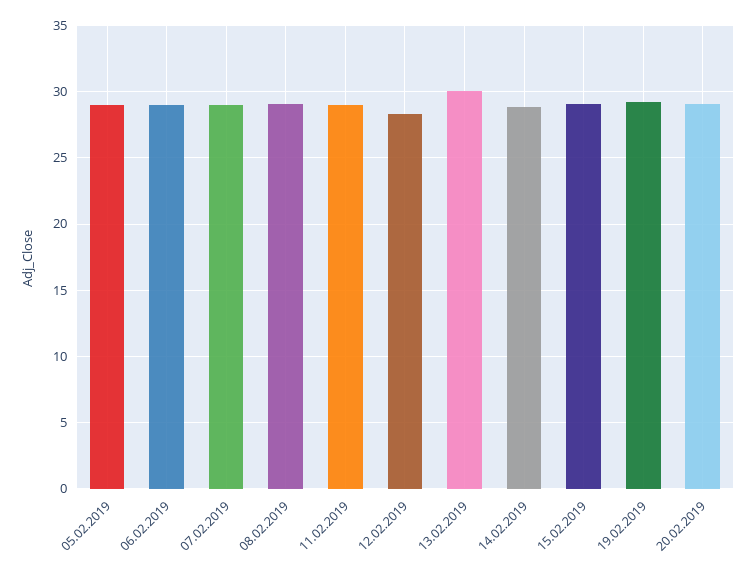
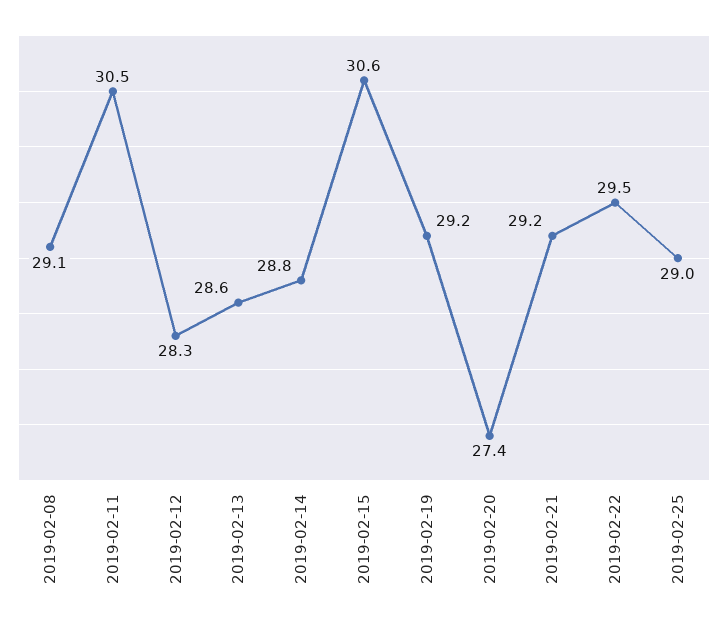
05.02.2019: 29 -> none
06.02.2019: 29 -> none
07.02.2019: 29 -> none
11.02.2019: 29 -> 30.5
13.02.2019: 30 -> 28.6
15.02.2019: 29 -> 30.6
20.02.2019: 29 -> 27.4
2019-02-21: none -> 29.2
2019-02-22: none -> 29.5
2019-02-25: none -> 29

